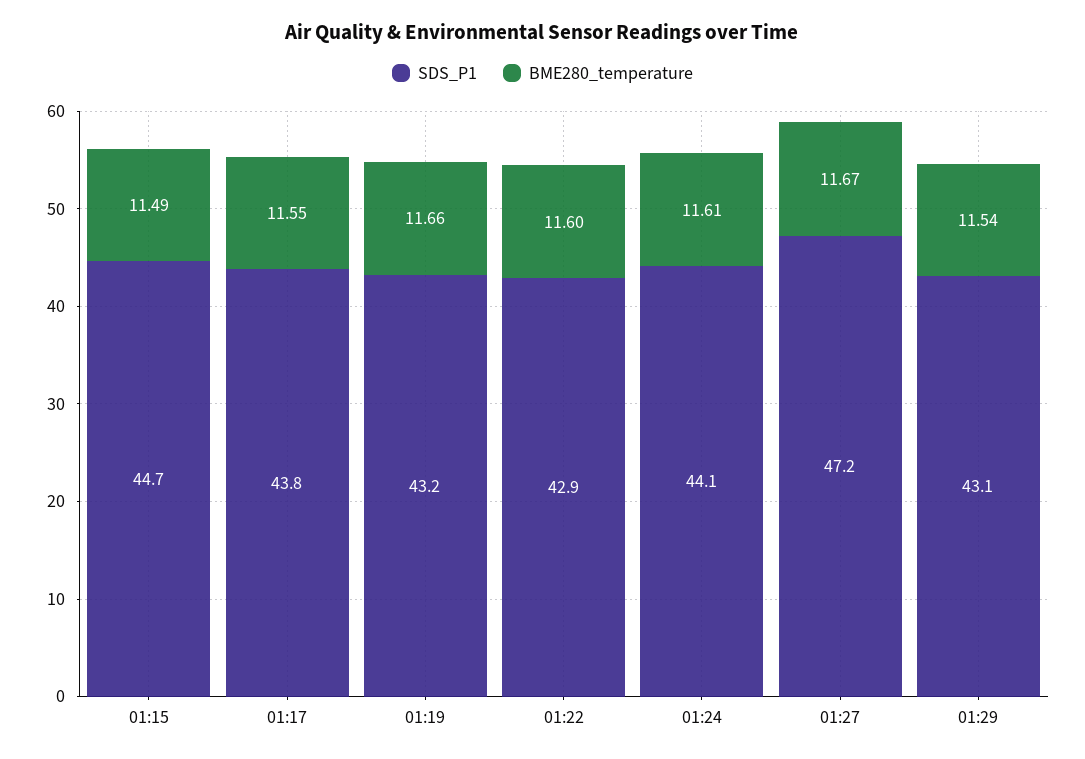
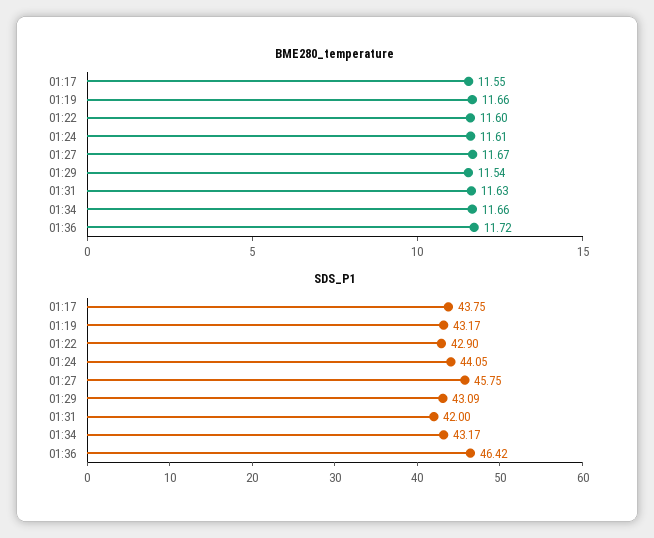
SDS_P1, 01:15: 44.7 -> none
BME280_temperature, 01:15: 11.49 -> none
SDS_P1, 01:27: 47.2 -> 45.75
BME280_temperature, 01:31: none -> 11.63
BME280_temperature, 01:34: none -> 11.66
BME280_temperature, 01:36: none -> 11.72
SDS_P1, 01:31: none -> 42
SDS_P1, 01:34: none -> 43.17
SDS_P1, 01:36: none -> 46.42

